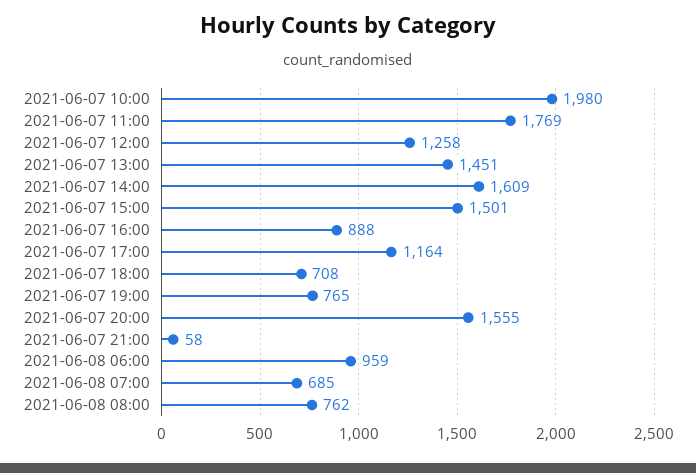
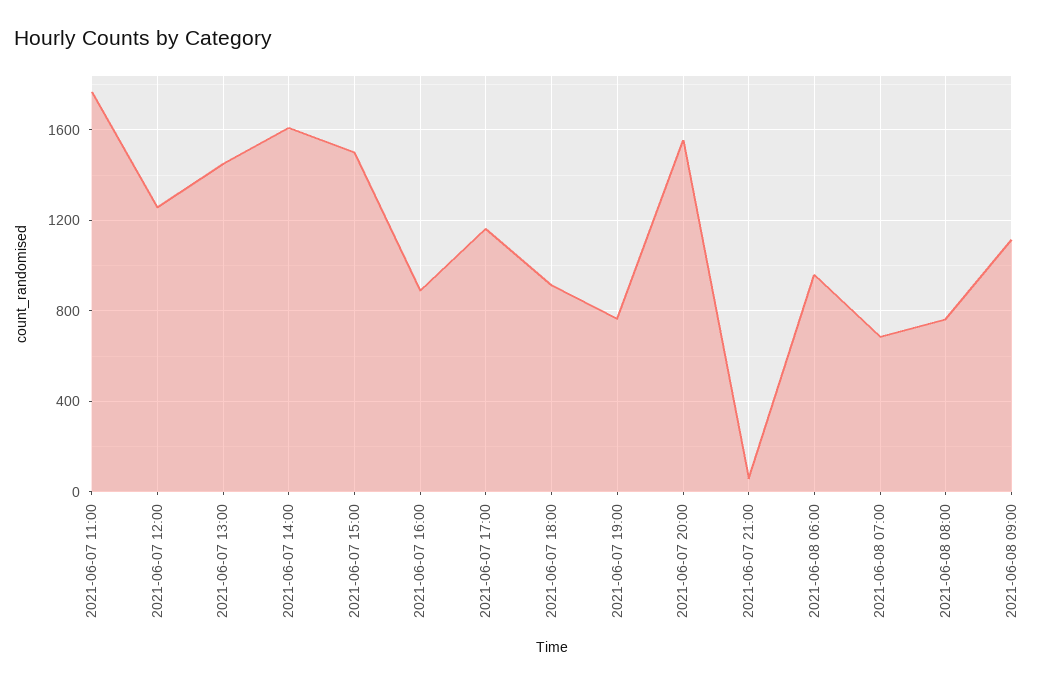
2021-06-07 10:00: 1980 -> none
2021-06-07 18:00: 708 -> 900
2021-06-08 09:00: none -> 1100

